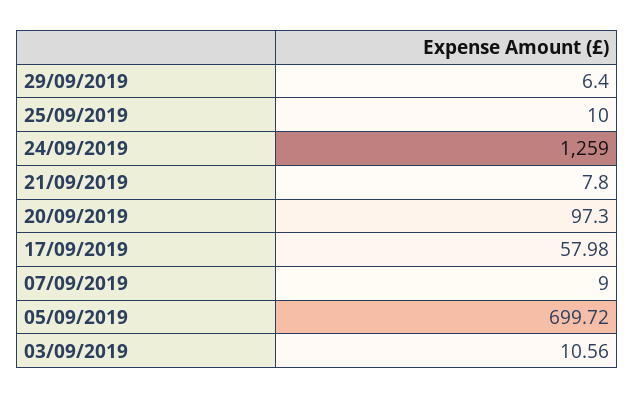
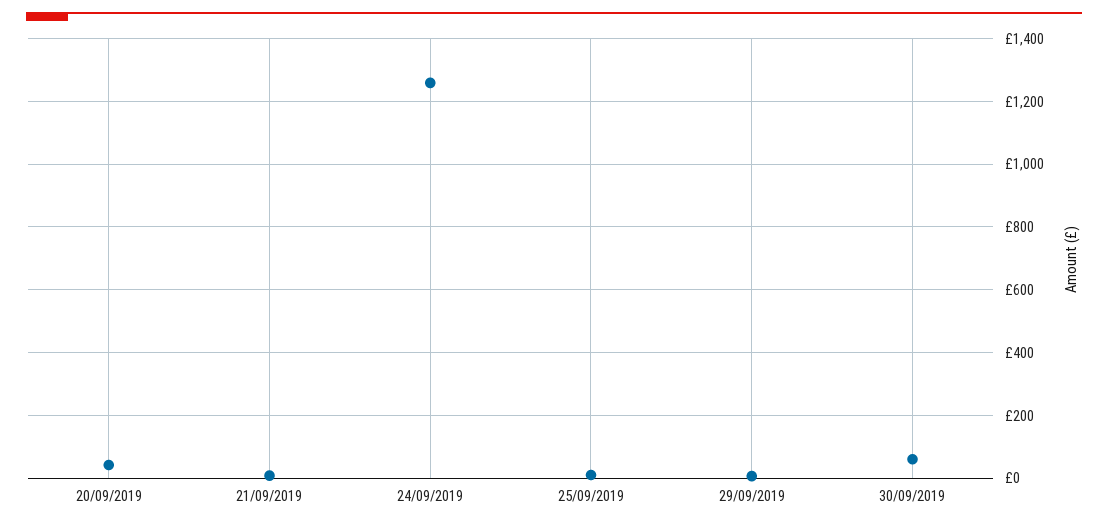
20/09/2019: 97.3 -> 40
17/09/2019: 57.98 -> none
07/09/2019: 9 -> none
05/09/2019: 699.72 -> none
03/09/2019: 10.56 -> none
30/09/2019: none -> 60

